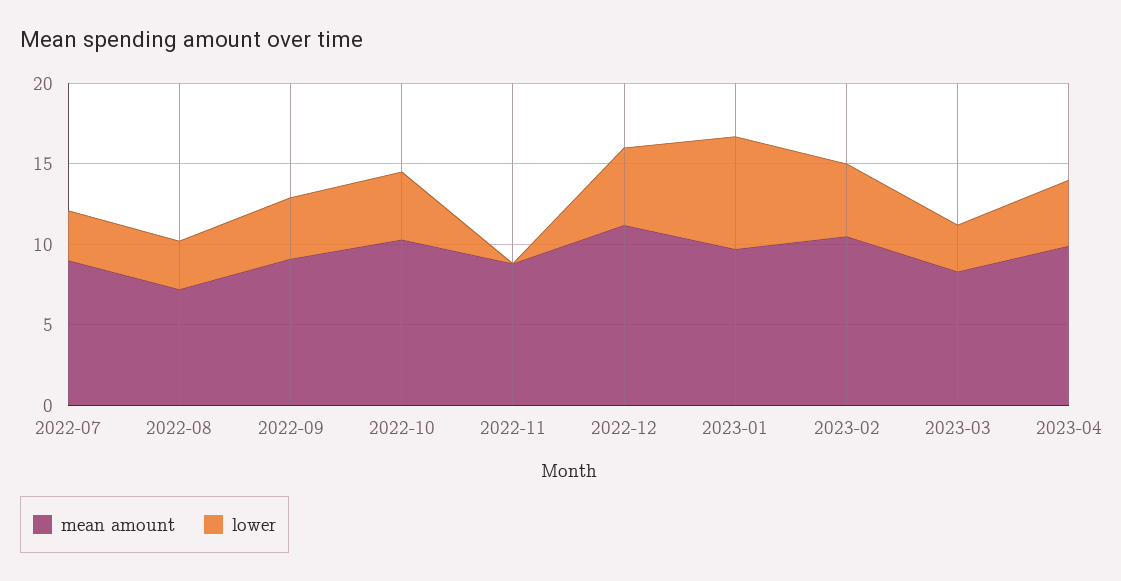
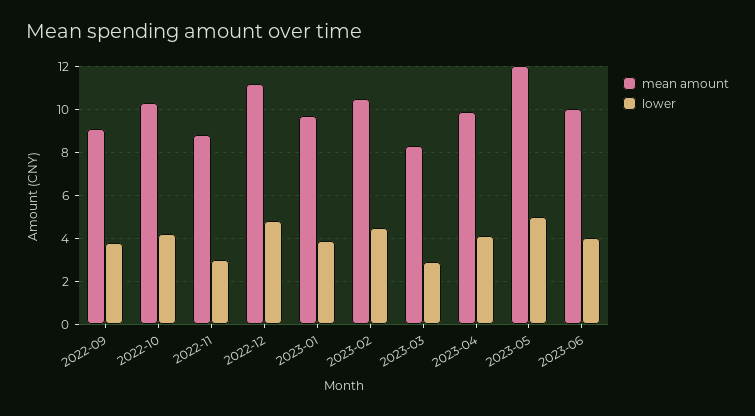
mean amount, 2022-07: 9 -> none
lower, 2022-07: 3 -> none
mean amount, 2022-08: 7 -> none
lower, 2022-08: 3 -> none
lower, 2022-11: 0 -> 3
lower, 2023-01: 7 -> 4
mean amount, 2023-05: none -> 12
lower, 2023-05: none -> 5
mean amount, 2023-06: none -> 10
lower, 2023-06: none -> 4

